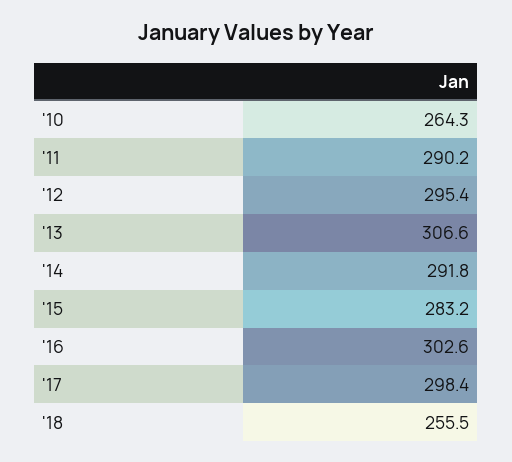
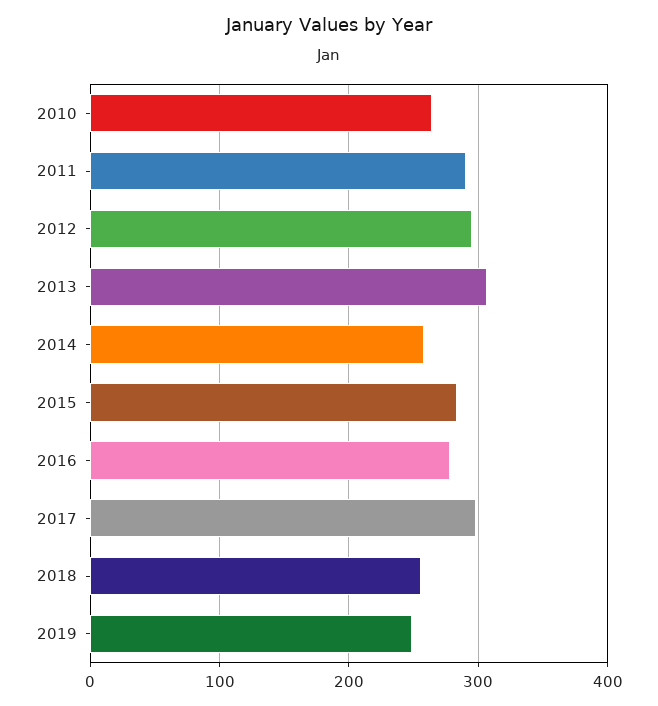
'14: 291.8 -> 260
'16: 302.6 -> 280
2019: none -> 250

